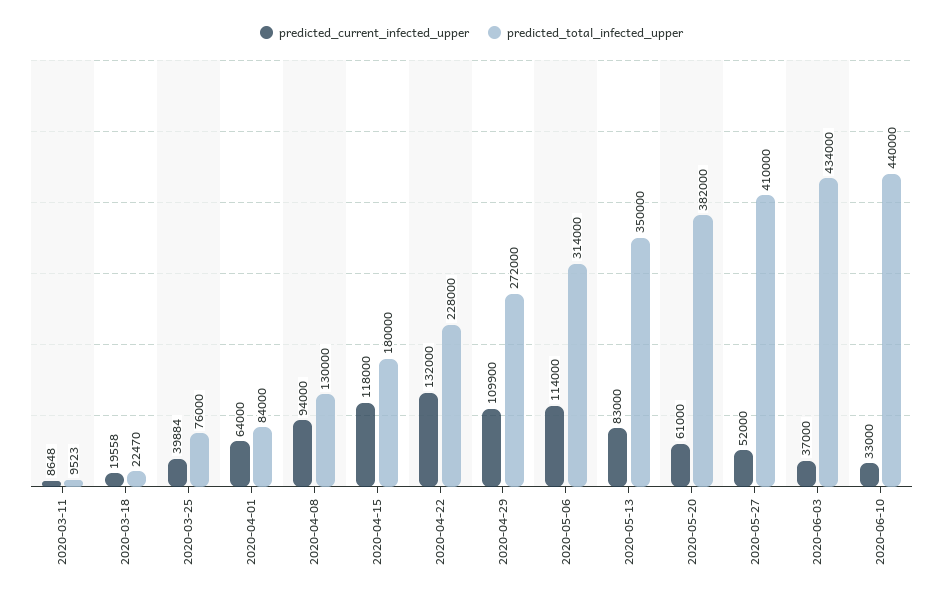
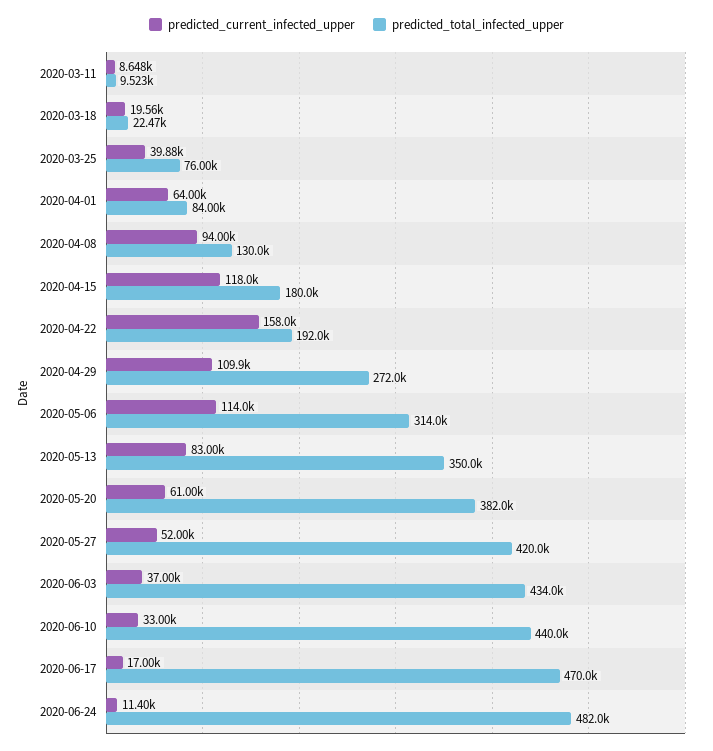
predicted_current_infected_upper, 2020-04-22: 132000 -> 158000
predicted_total_infected_upper, 2020-04-22: 228000 -> 192000
predicted_total_infected_upper, 2020-05-27: 410000 -> 420000
predicted_current_infected_upper, 2020-06-17: none -> 17000
predicted_total_infected_upper, 2020-06-17: none -> 470000
predicted_current_infected_upper, 2020-06-24: none -> 11400
predicted_total_infected_upper, 2020-06-24: none -> 482000

